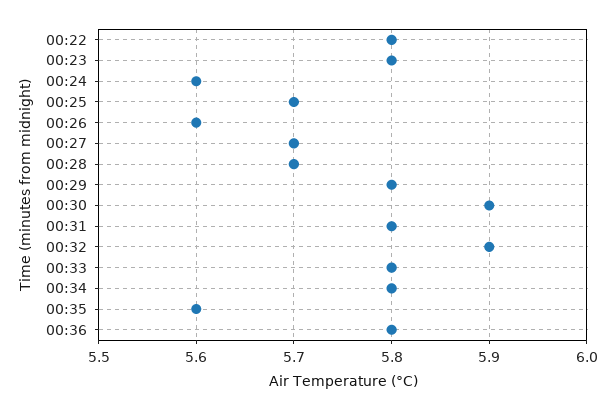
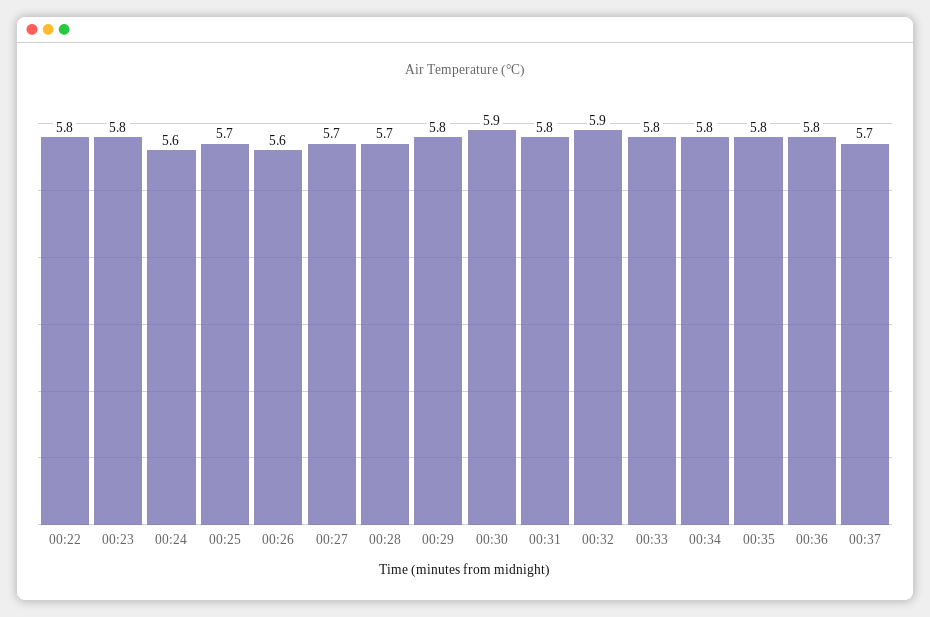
00:35: 5.6 -> 5.8
00:37: none -> 5.7

